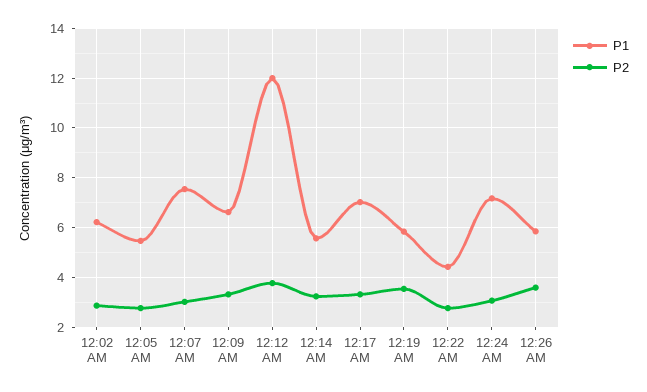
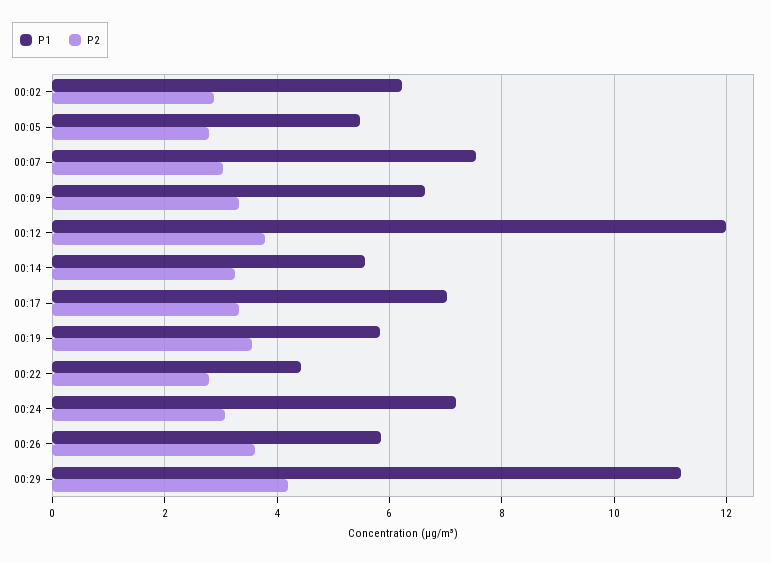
P1, 00:29: none -> 11.2
P2, 00:29: none -> 4.2

